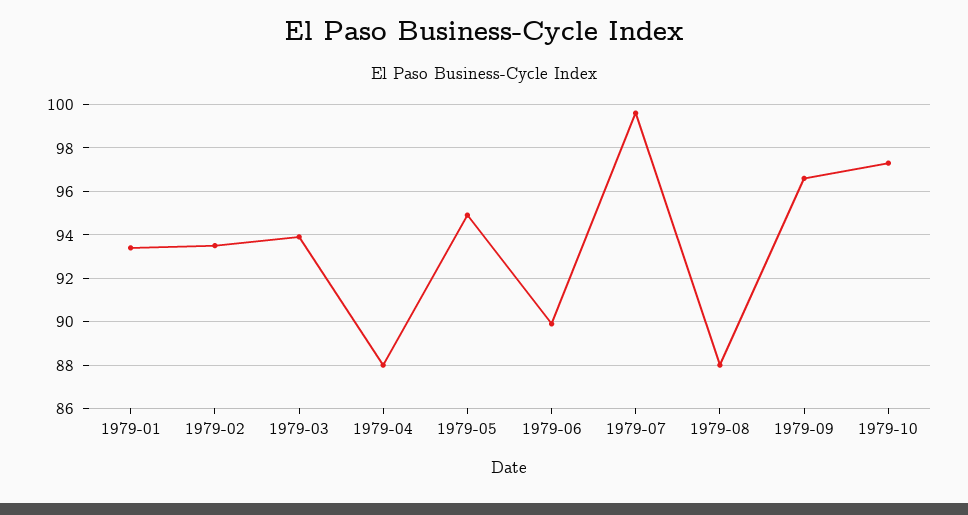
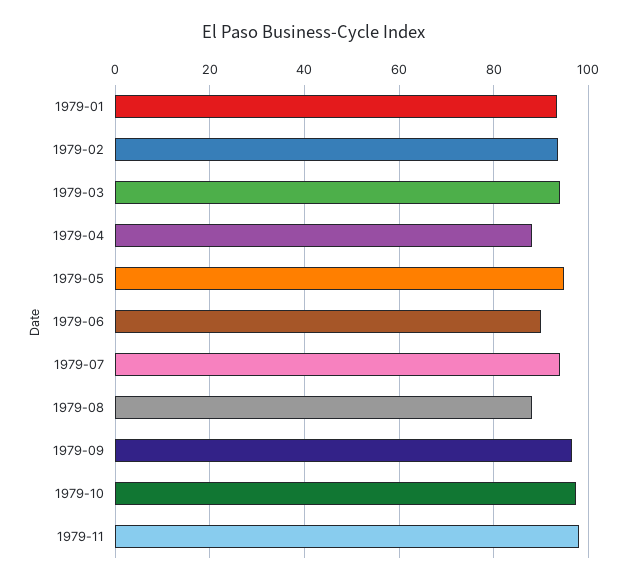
1979-07: 99.5 -> 94
1979-11: none -> 98

